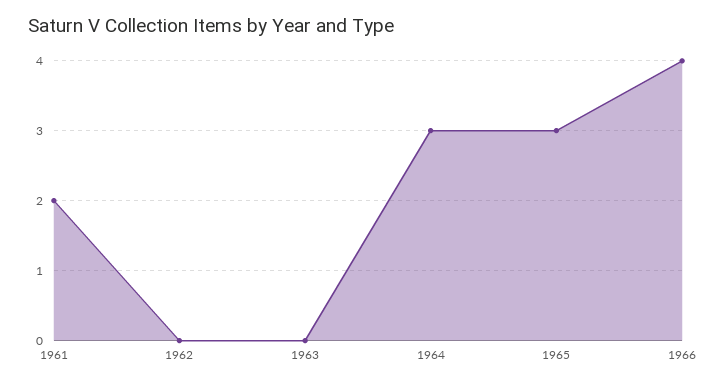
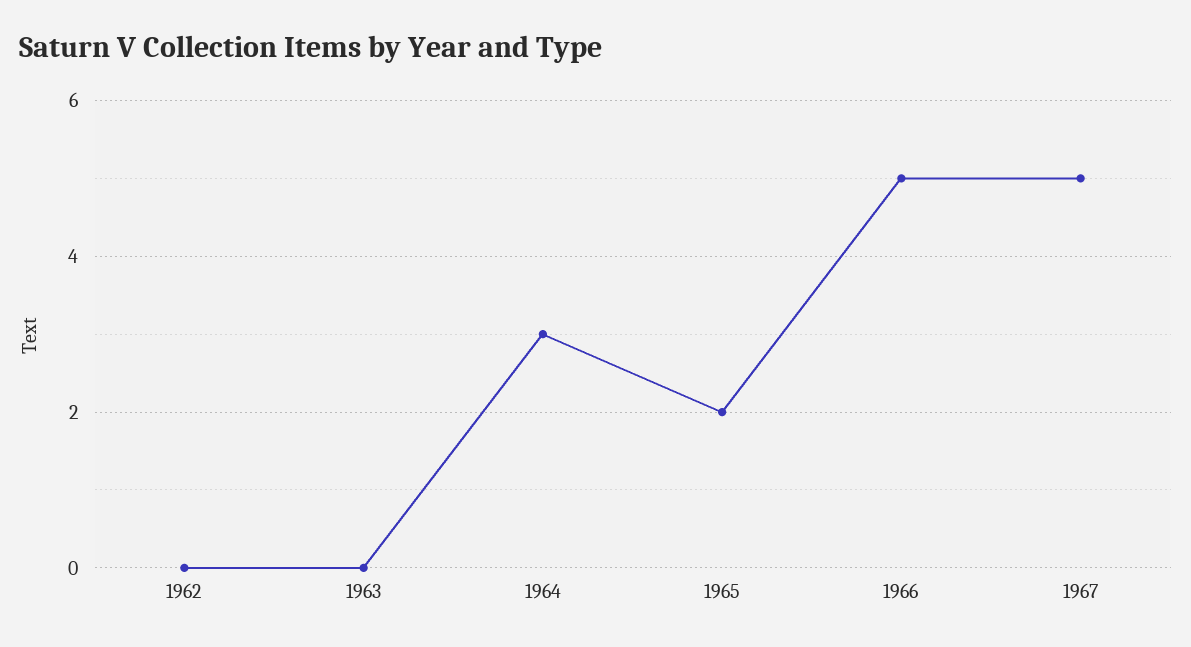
1961: 2 -> none
1965: 3 -> 2
1966: 4 -> 5
1967: none -> 5

